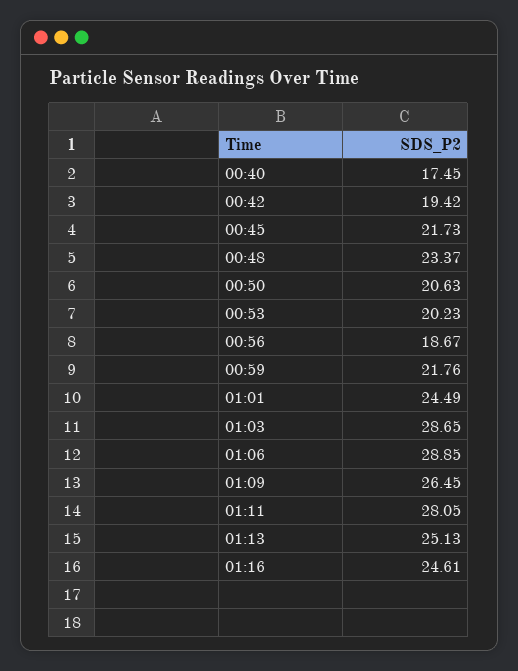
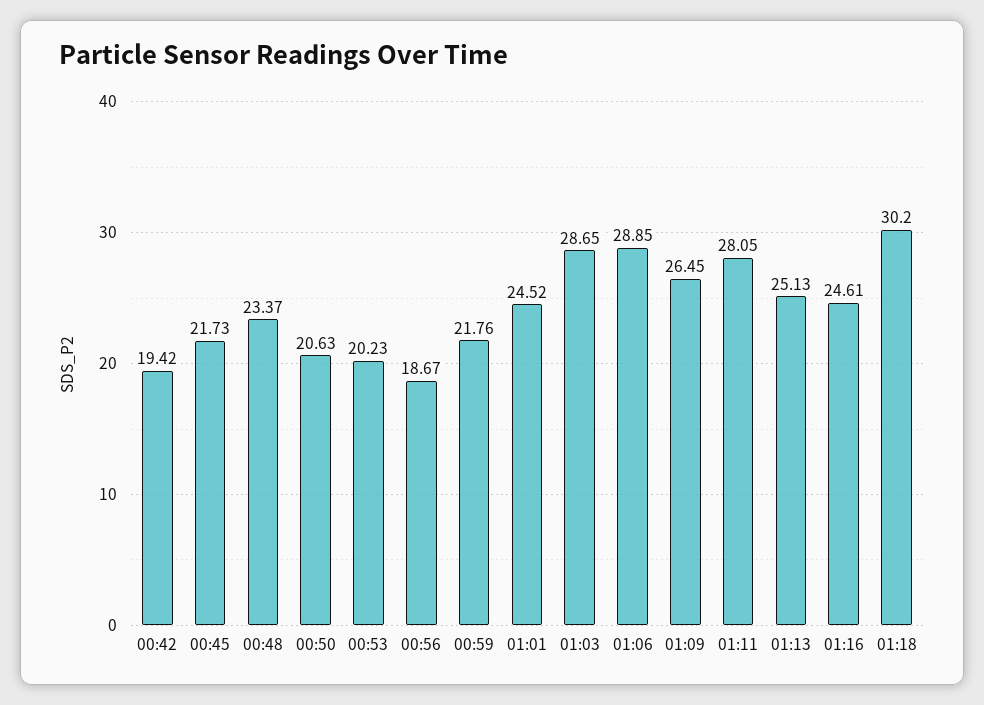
00:40: 17.45 -> none
01:01: 24.49 -> 24.52
01:18: none -> 30.2

